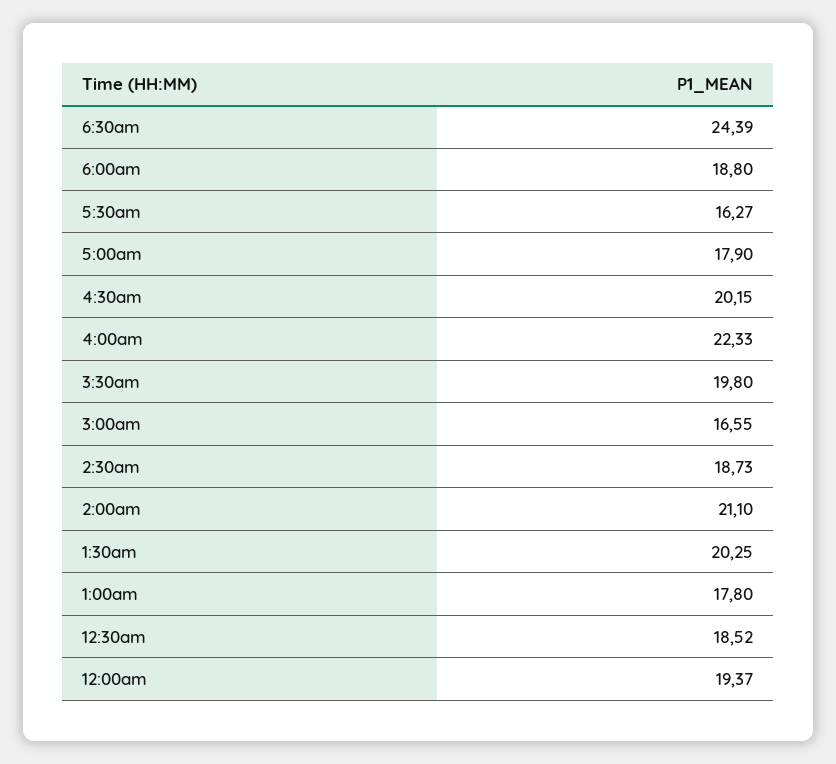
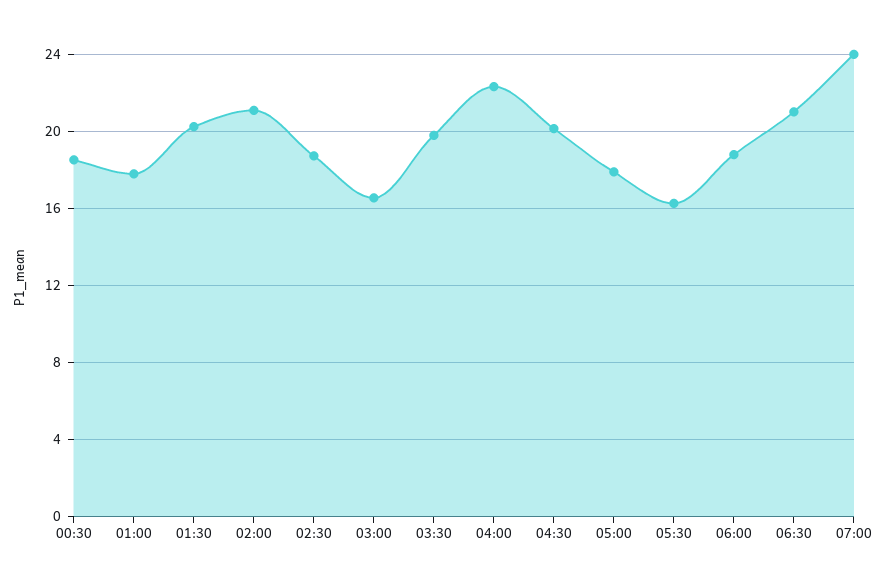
6:30am: 24.39 -> 21
12:00am: 19.37 -> none
07:00: none -> 24

